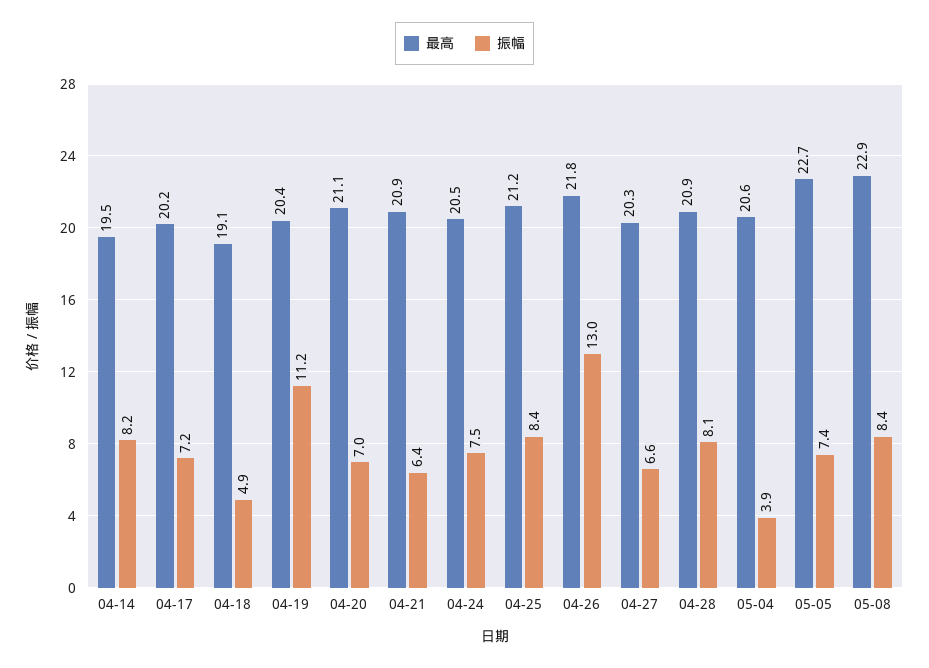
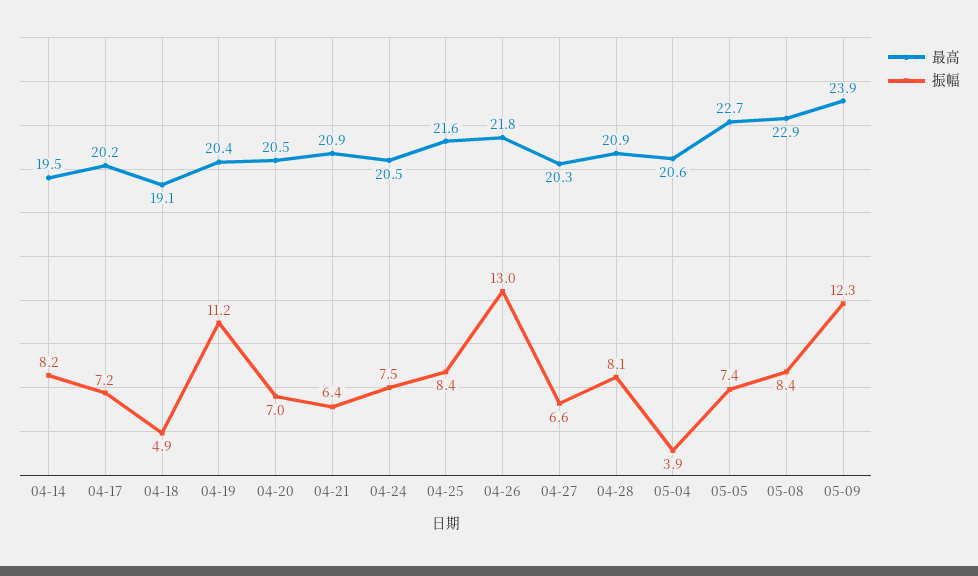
最高, 04-20: 21.1 -> 20.5
最高, 04-25: 21.2 -> 21.6
最高, 05-09: none -> 23.9
振幅, 05-09: none -> 12.3

